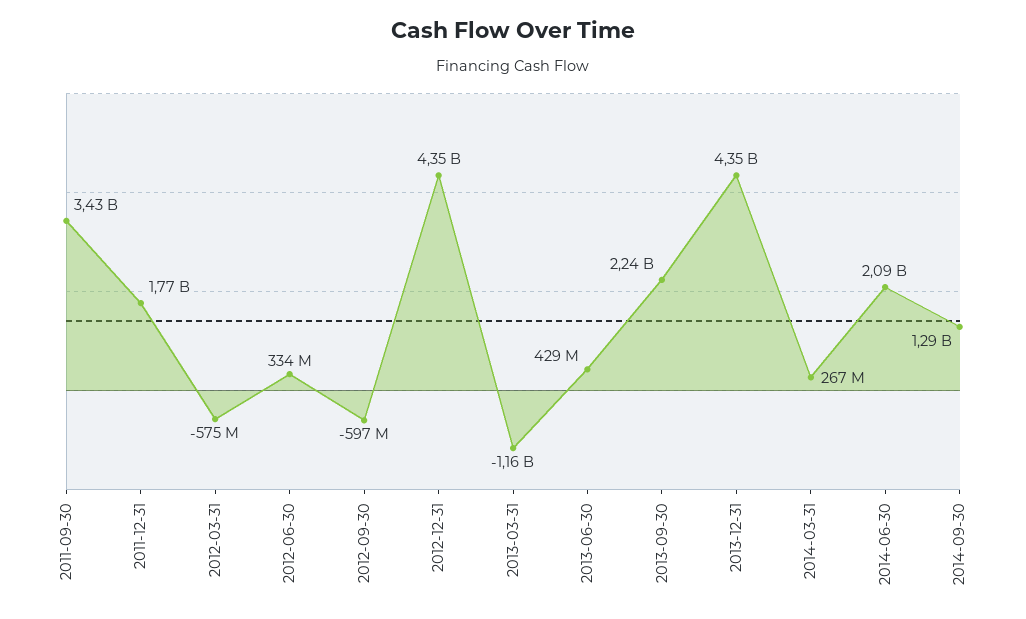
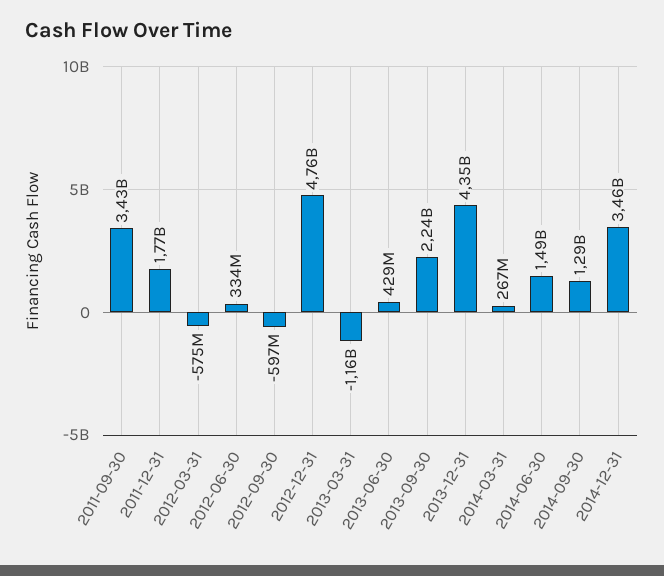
2012-12-31: 4350000000 -> 4760000000
2014-06-30: 2090000000 -> 1490000000
2014-12-31: none -> 3460000000

